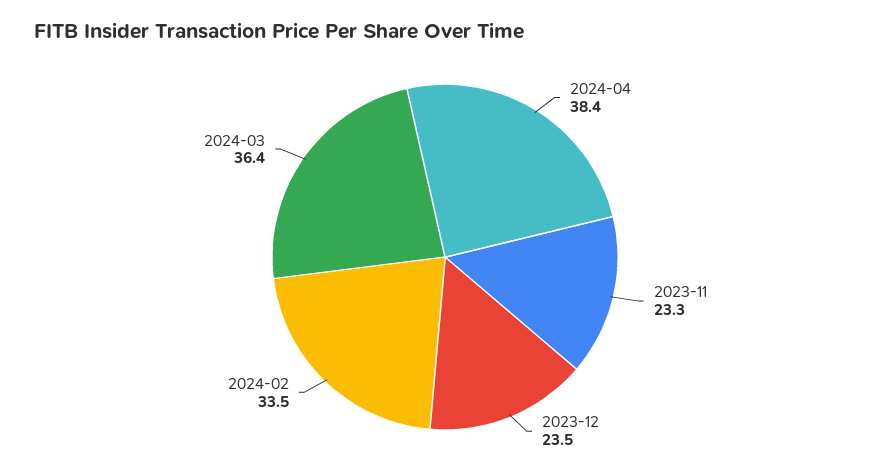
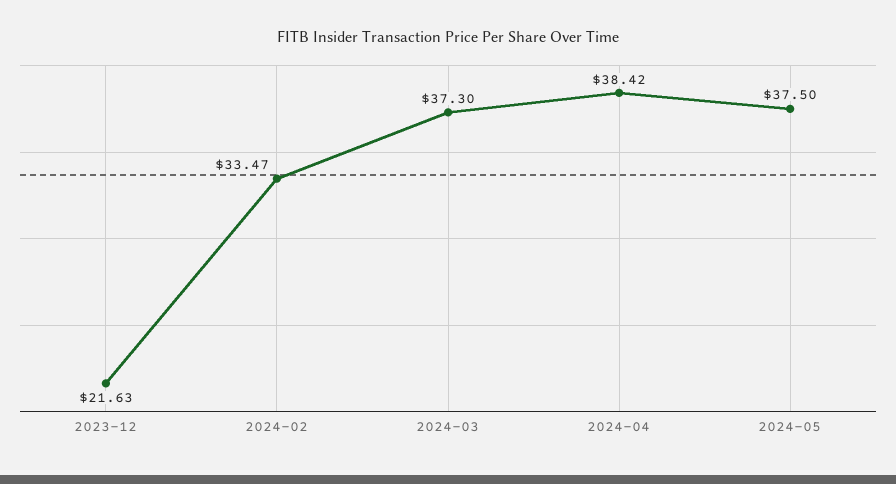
2023-11: 23.3 -> none
2023-12: 23.5 -> 21.63
2024-03: 36.4 -> 37.3
2024-05: none -> 37.5

